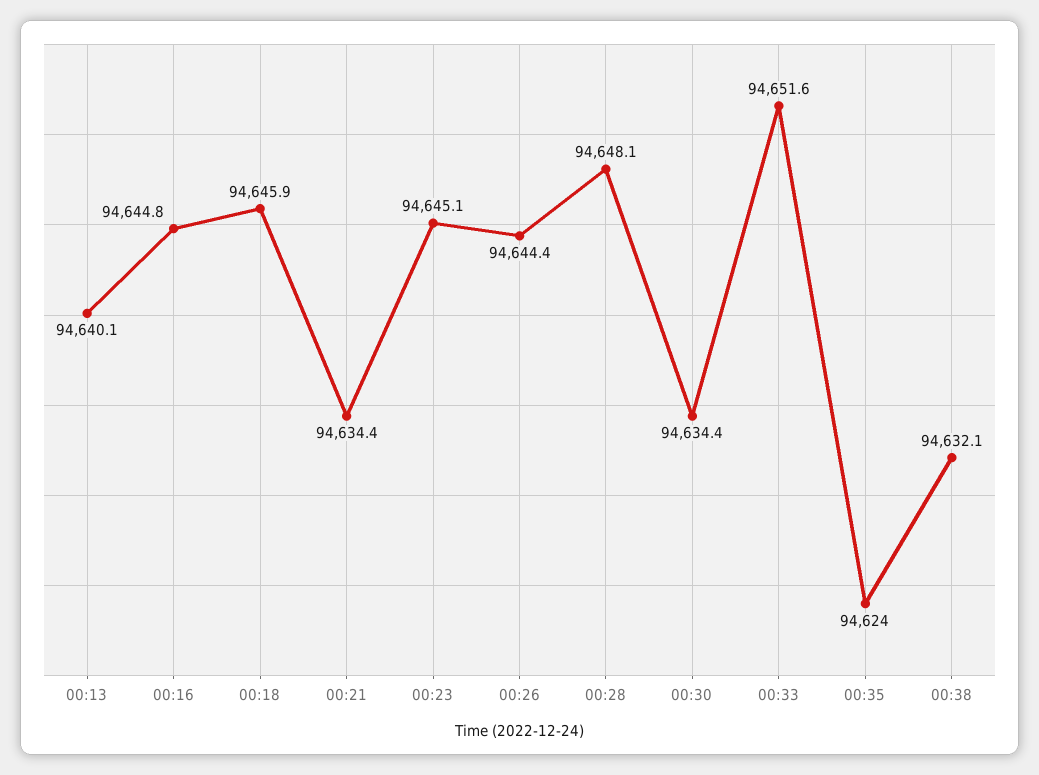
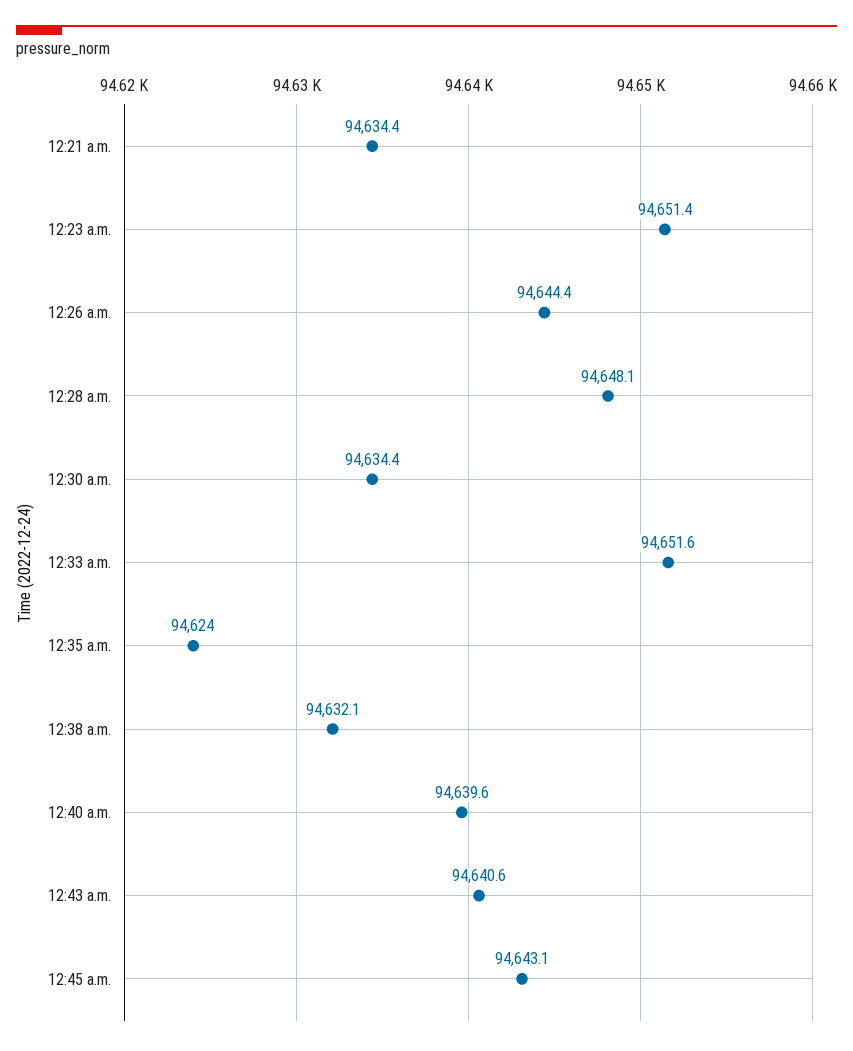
00:13: 94640.1 -> none
00:16: 94644.8 -> none
00:18: 94645.9 -> none
00:23: 94645.1 -> 94651.4
12:40 a.m.: none -> 94639.6
12:43 a.m.: none -> 94640.6
12:45 a.m.: none -> 94643.1

